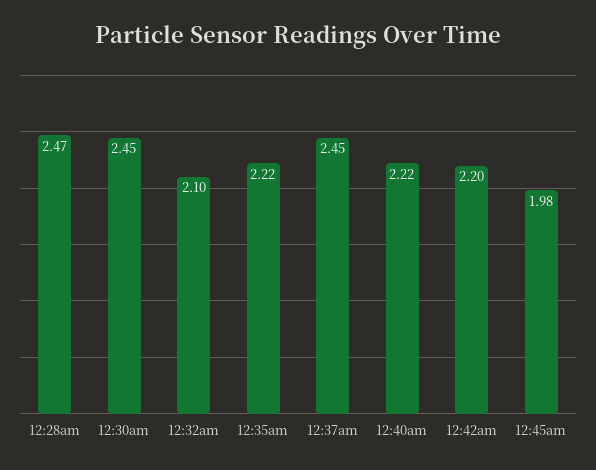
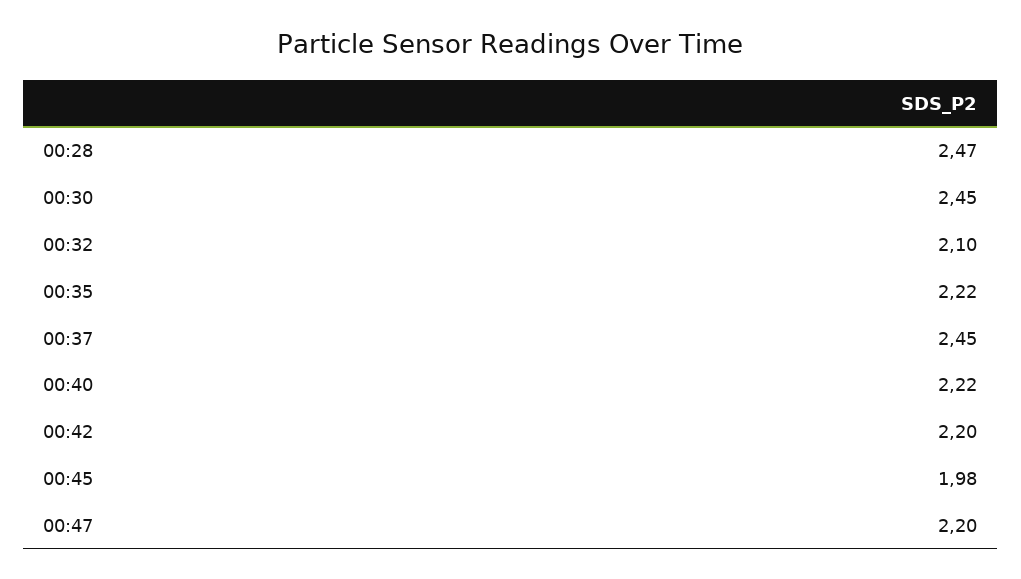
00:47: none -> 2.2

